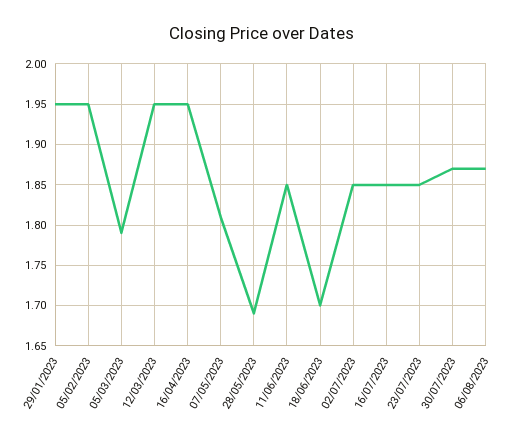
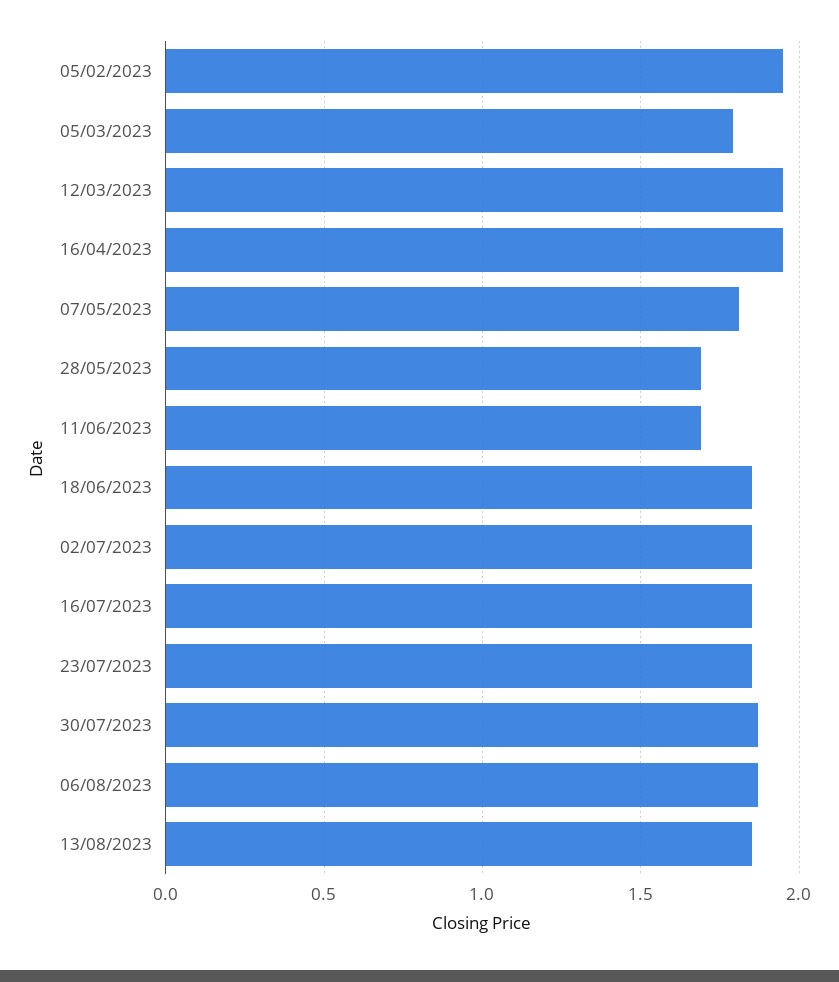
29/01/2023: 1.95 -> none
11/06/2023: 1.85 -> 1.7
18/06/2023: 1.7 -> 1.85
13/08/2023: none -> 1.85

